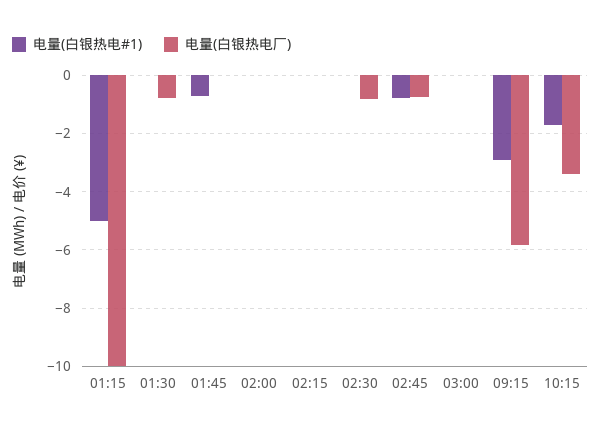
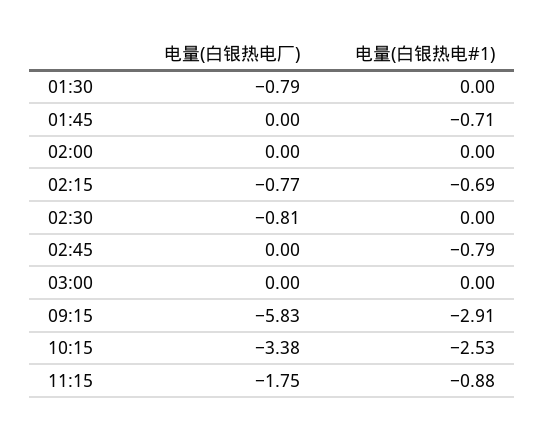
电量(白银热电#1), 01:15: -5 -> none
电量(白银热电厂), 01:15: -10 -> none
电量(白银热电#1), 02:15: 0 -> -0.69
电量(白银热电厂), 02:15: 0 -> -0.77
电量(白银热电厂), 02:45: -0.75 -> 0
电量(白银热电#1), 10:15: -1.75 -> -2.53
电量(白银热电厂), 11:15: none -> -1.75
电量(白银热电#1), 11:15: none -> -0.88

